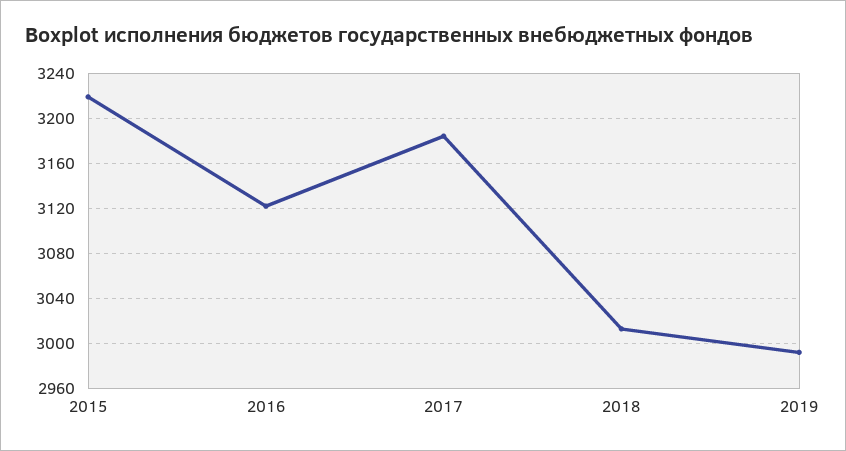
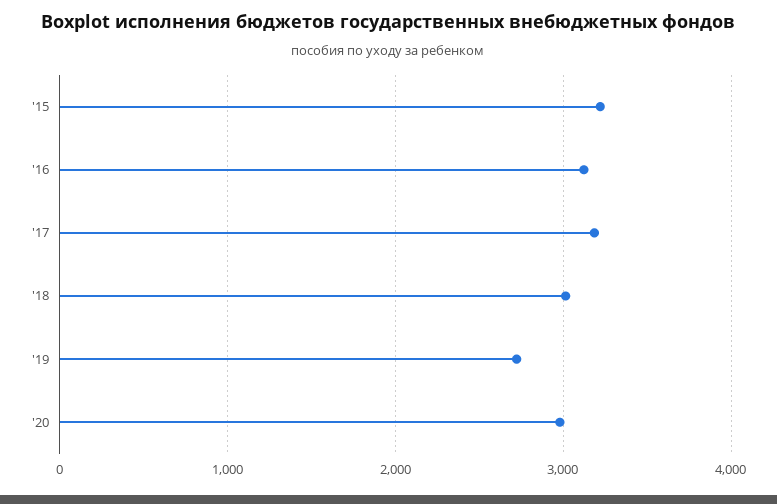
2019: 2990 -> 2700
'20: none -> 3000

